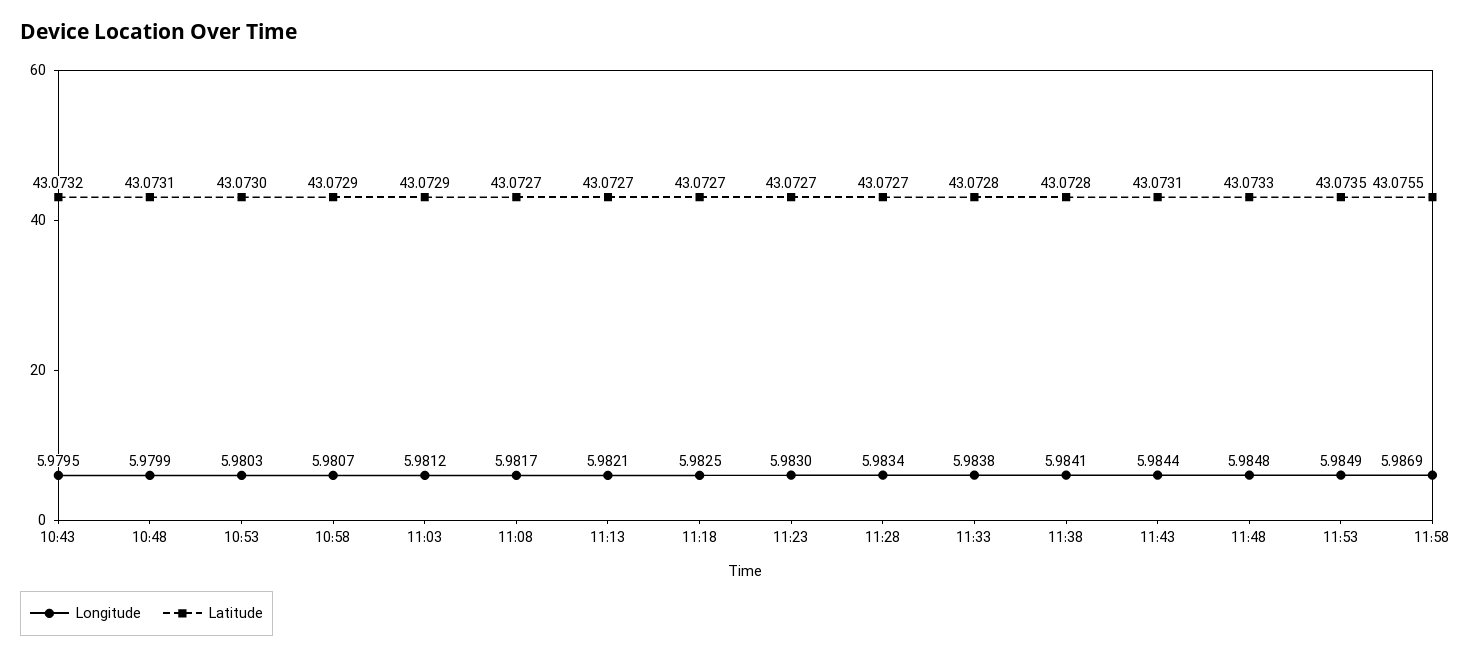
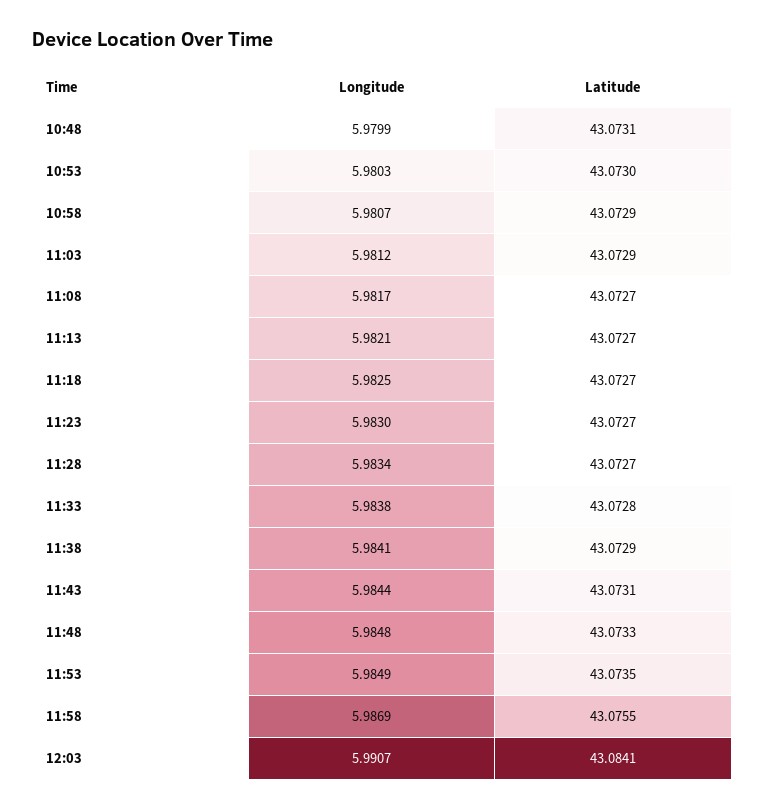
Longitude, 10:43: 5.9795 -> none
Latitude, 10:43: 43.0732 -> none
Latitude, 11:38: 43.0728 -> 43.0729
Longitude, 12:03: none -> 5.9907
Latitude, 12:03: none -> 43.0841

